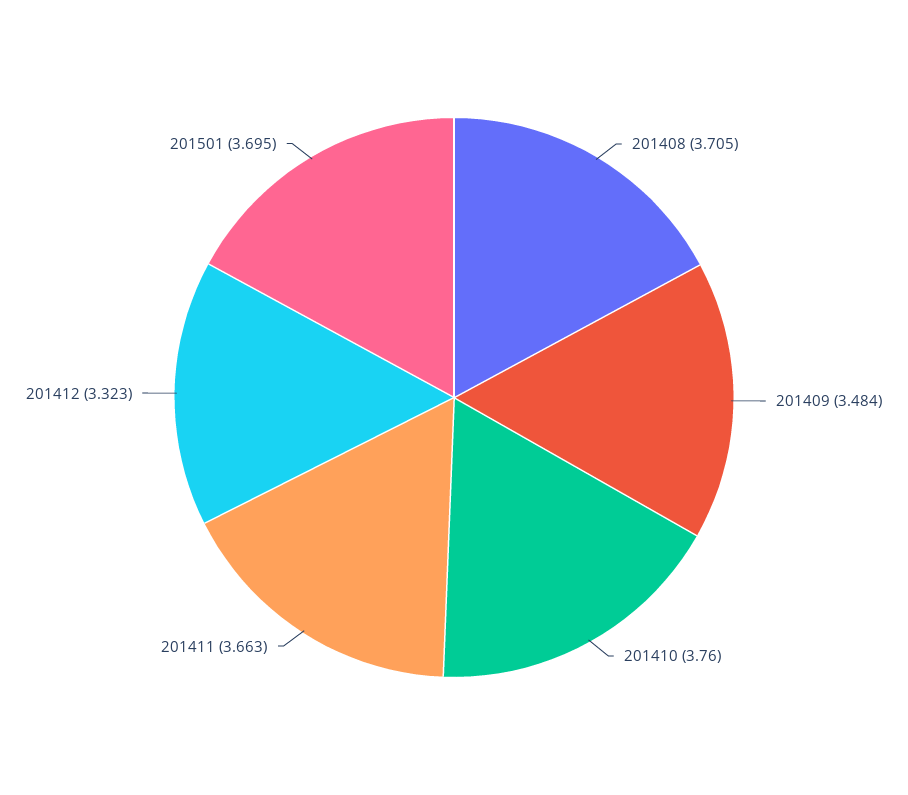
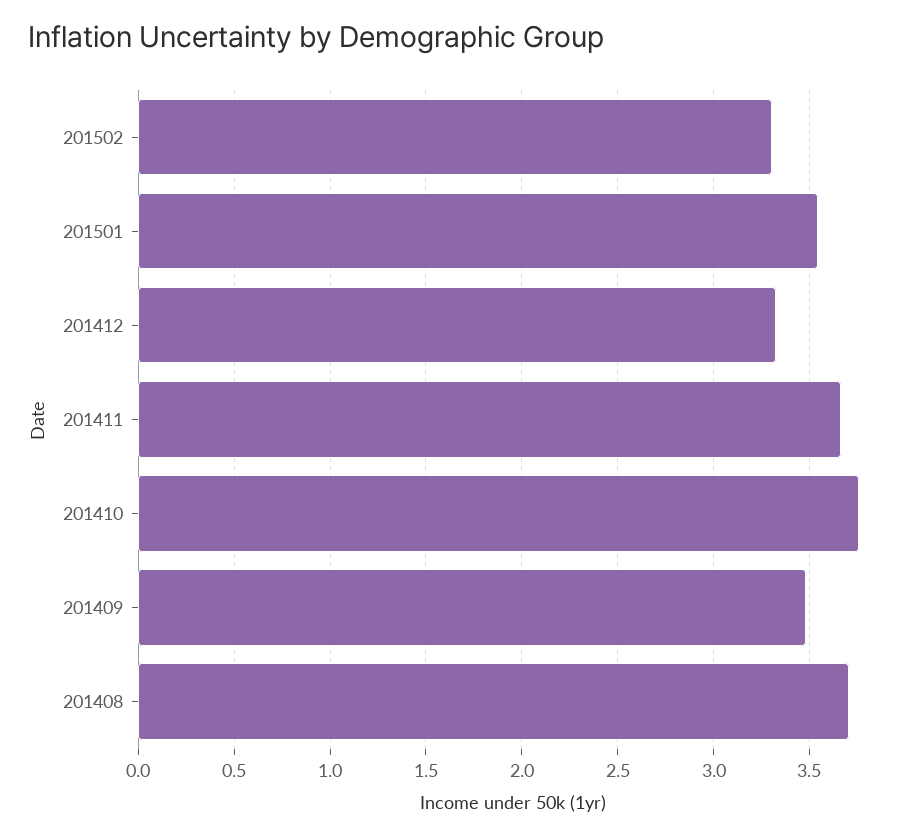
201501: 3.695 -> 3.55
201502: none -> 3.3

